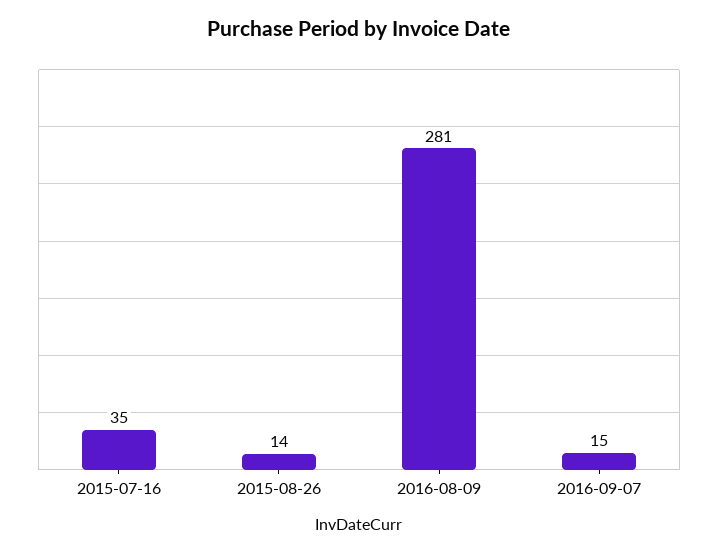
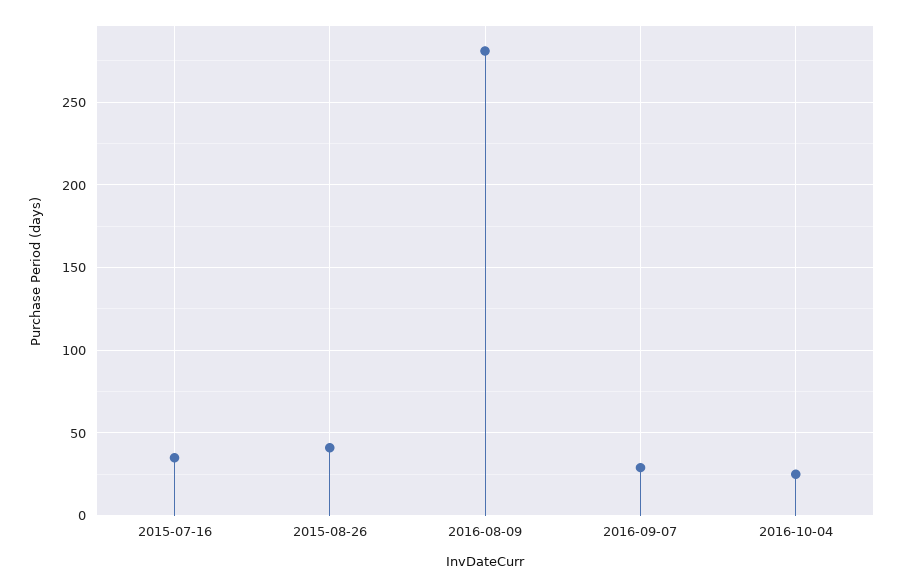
2015-08-26: 14 -> 40
2016-09-07: 15 -> 30
2016-10-04: none -> 25

